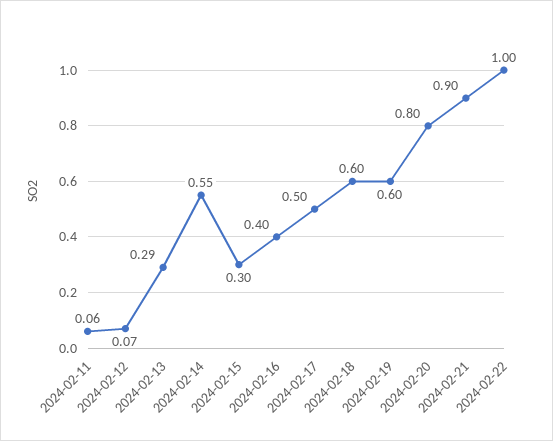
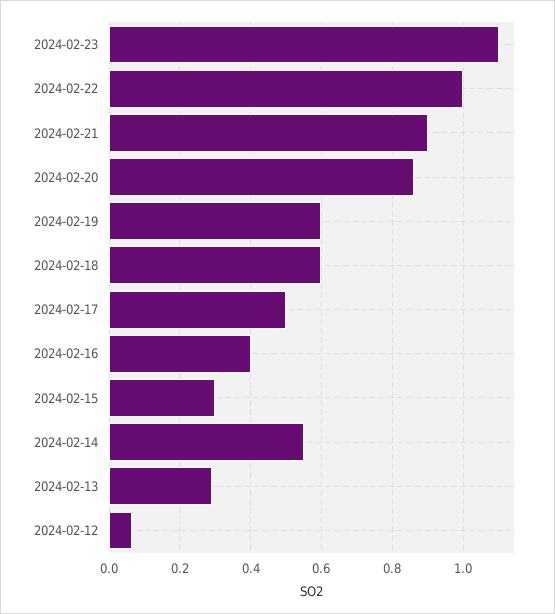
2024-02-11: 0.06 -> none
2024-02-20: 0.8 -> 0.86
2024-02-23: none -> 1.1

